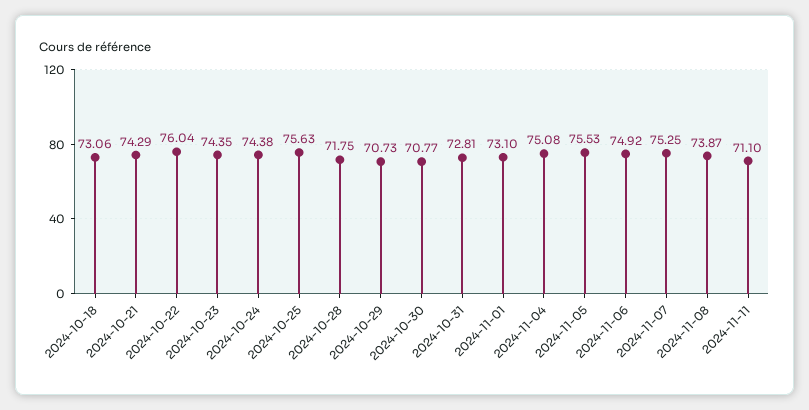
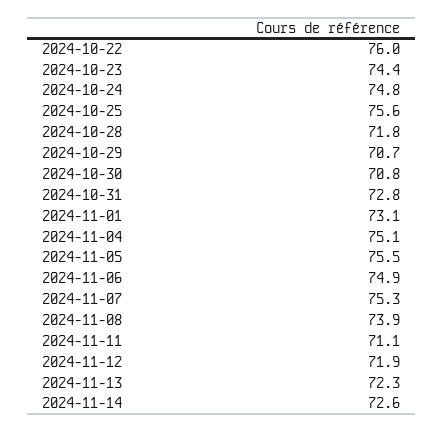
2024-10-18: 73.06 -> none
2024-10-21: 74.29 -> none
2024-10-24: 74.38 -> 74.8
2024-11-12: none -> 71.9
2024-11-13: none -> 72.3
2024-11-14: none -> 72.6

